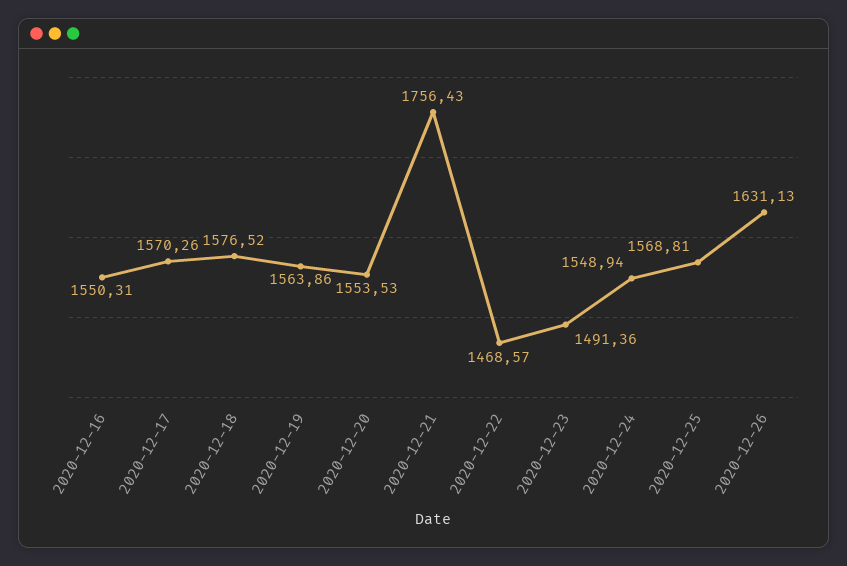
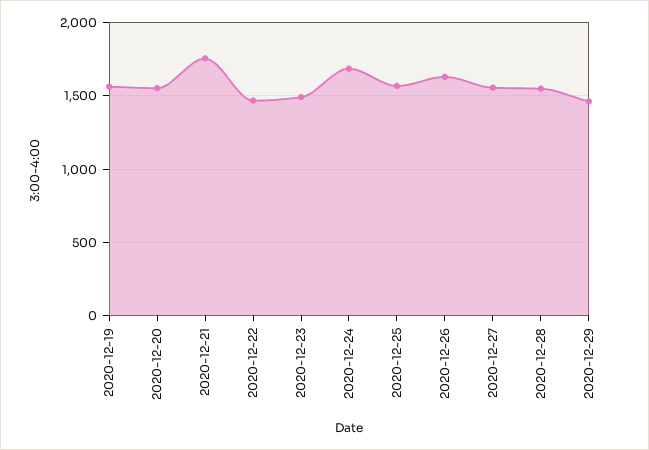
2020-12-16: 1550.31 -> none
2020-12-17: 1570.26 -> none
2020-12-18: 1576.52 -> none
2020-12-24: 1548.94 -> 1700
2020-12-27: none -> 1550
2020-12-28: none -> 1550
2020-12-29: none -> 1450

